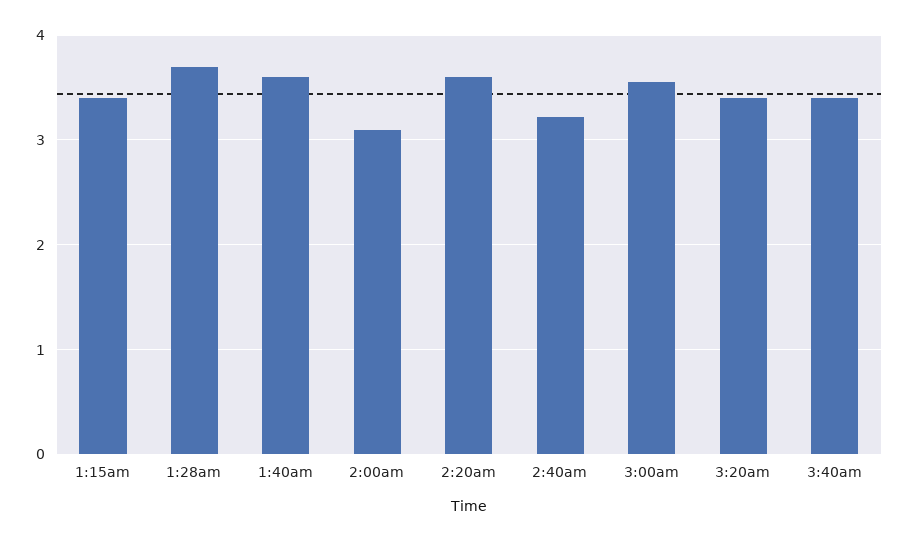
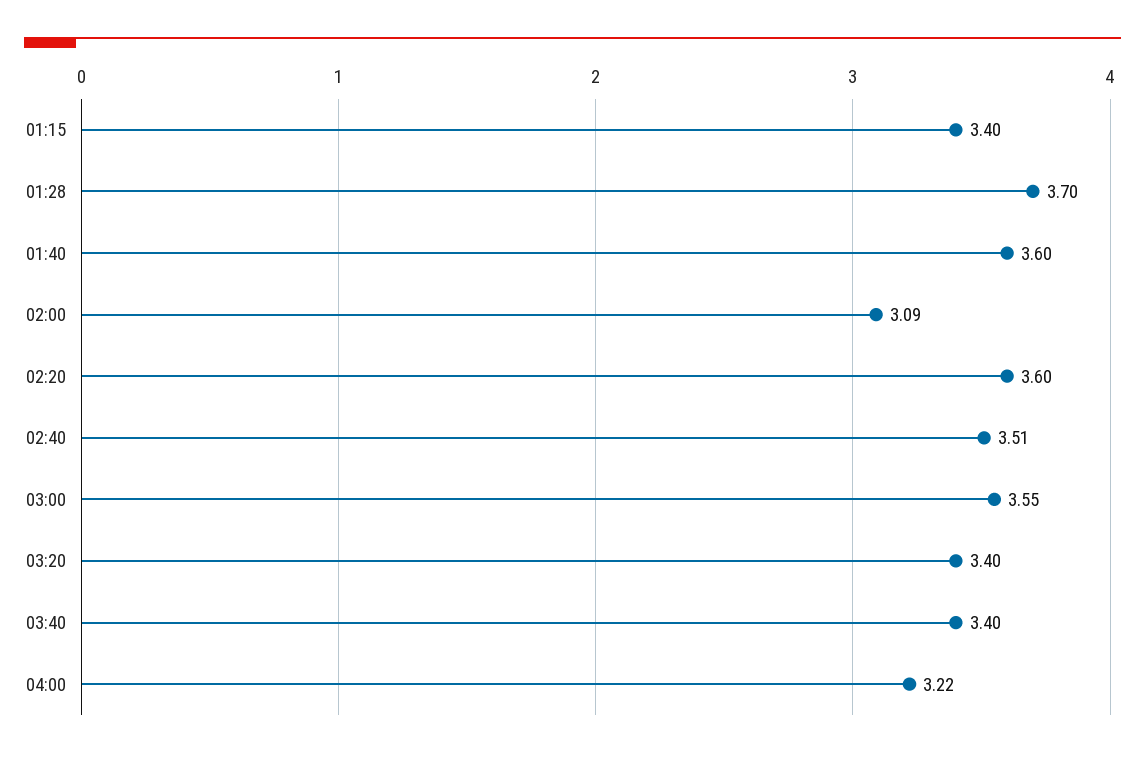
2:40am: 3.2 -> 3.51
04:00: none -> 3.22

